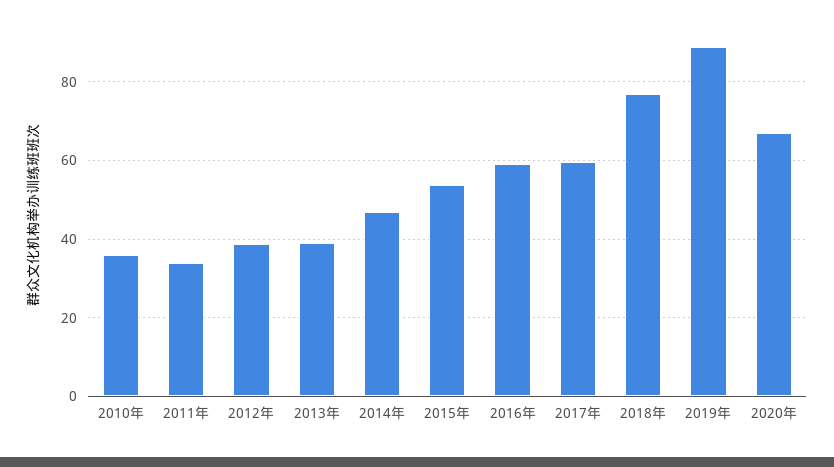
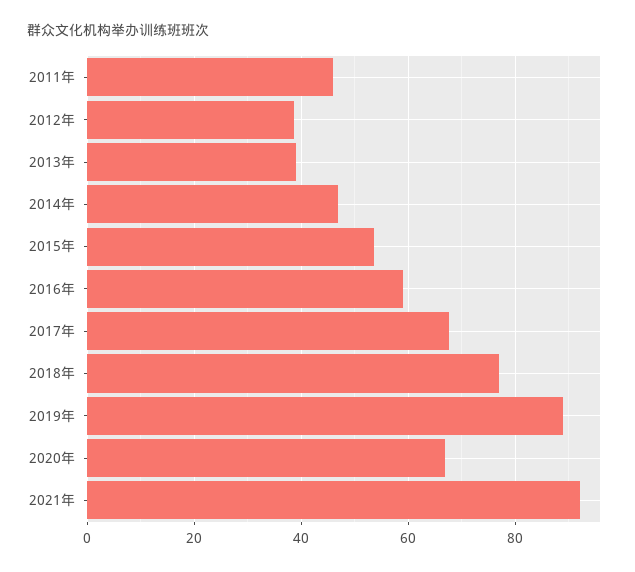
2010年: 36 -> none
2011年: 34 -> 46
2017年: 60 -> 68
2021年: none -> 92

